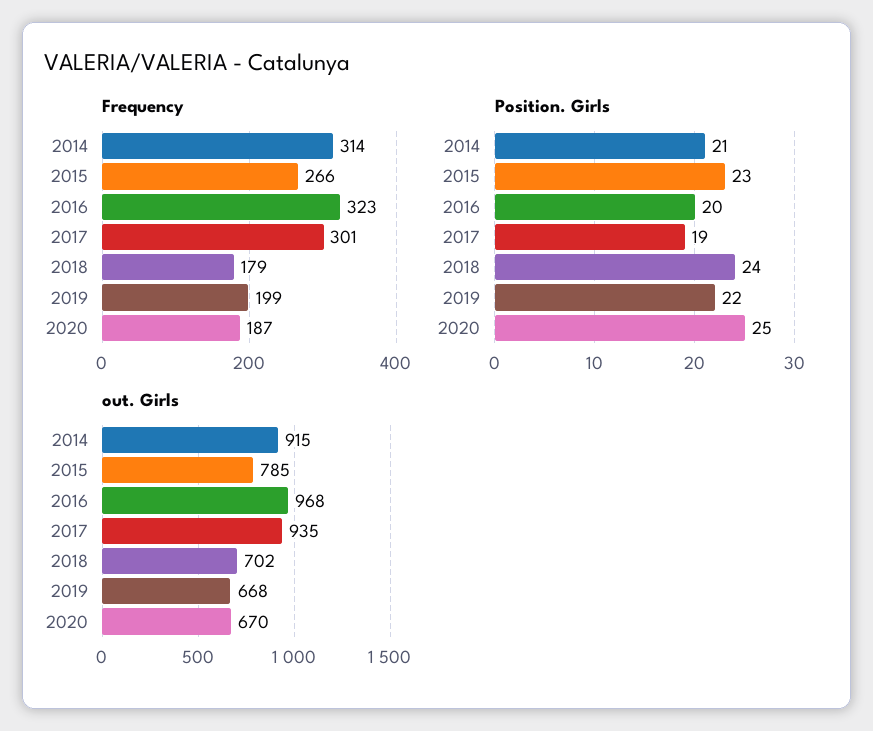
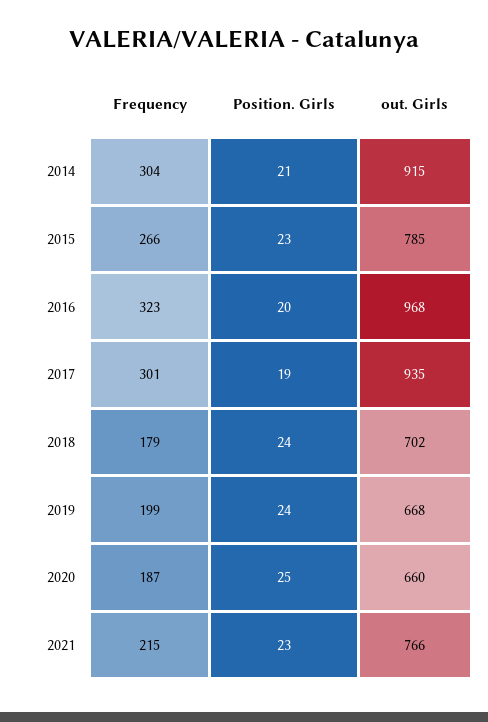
Frequency, 2014: 314 -> 304
Position. Girls, 2019: 22 -> 24
out. Girls, 2020: 670 -> 660
Frequency, 2021: none -> 215
Position. Girls, 2021: none -> 23
out. Girls, 2021: none -> 766

